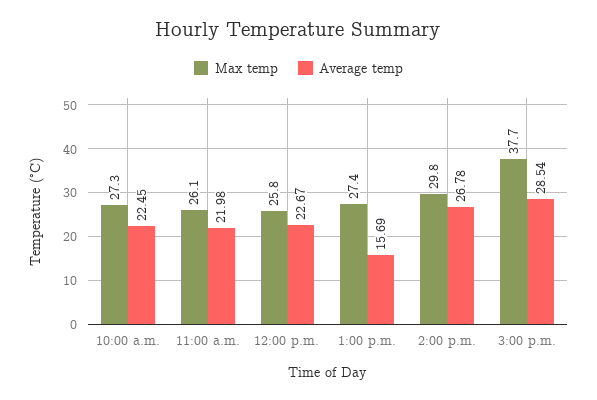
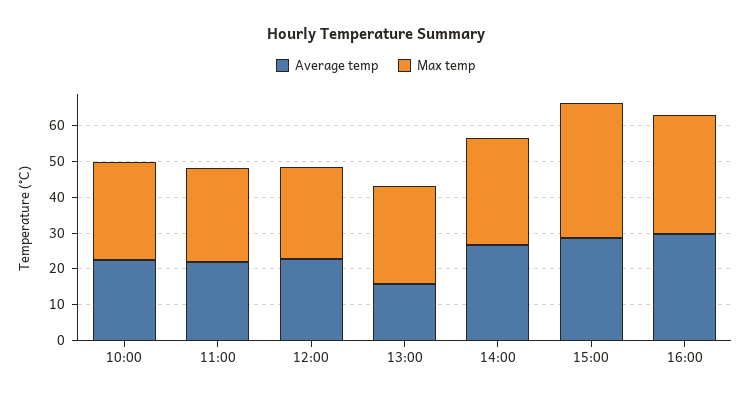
Average temp, 16:00: none -> 30
Max temp, 16:00: none -> 32.5

